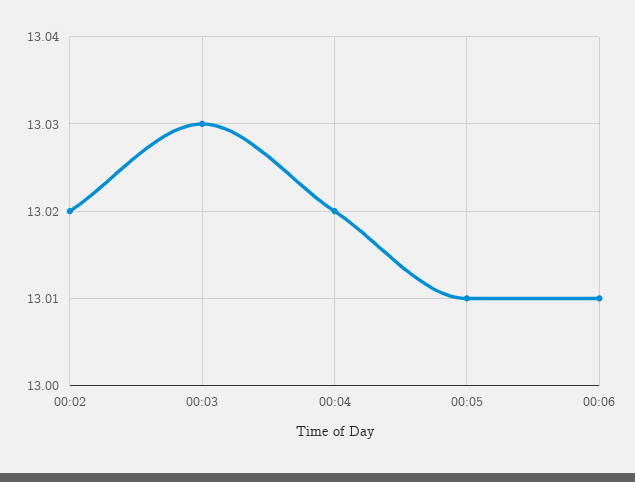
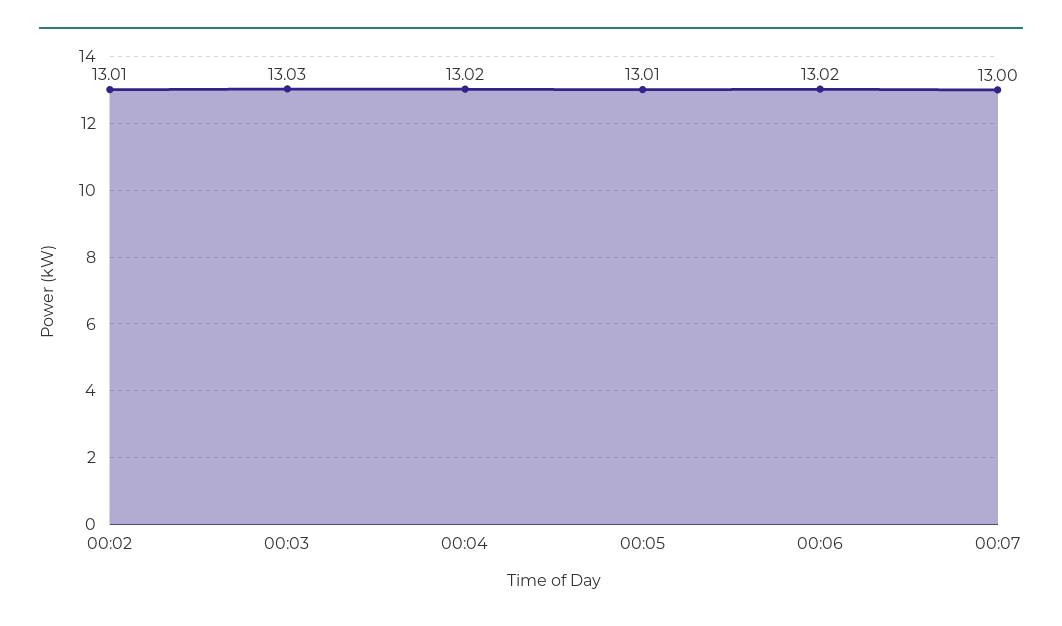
00:02: 13.02 -> 13.01
00:06: 13.01 -> 13.02
00:07: none -> 13

